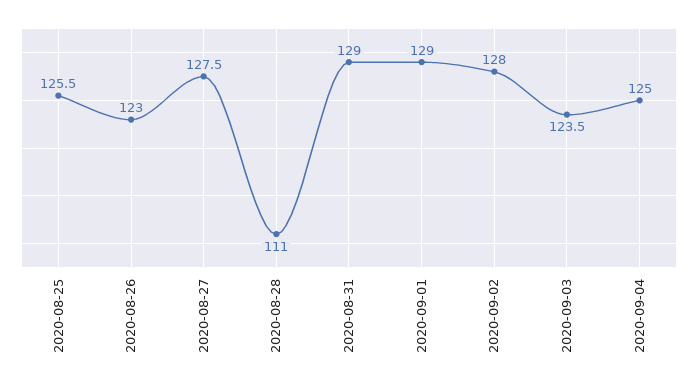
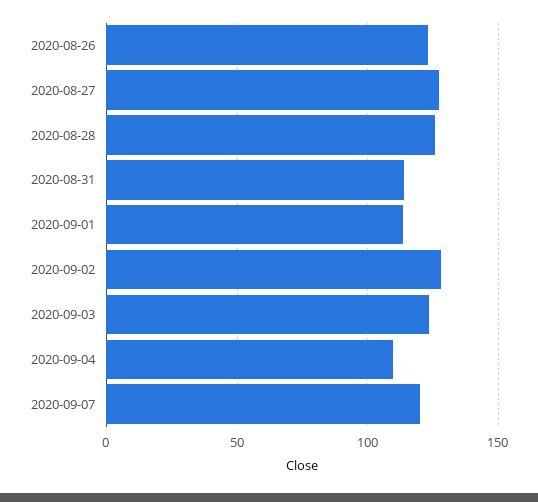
2020-08-25: 125.5 -> none
2020-08-28: 111 -> 125
2020-08-31: 129 -> 115
2020-09-01: 129 -> 115
2020-09-04: 125 -> 110
2020-09-07: none -> 120

